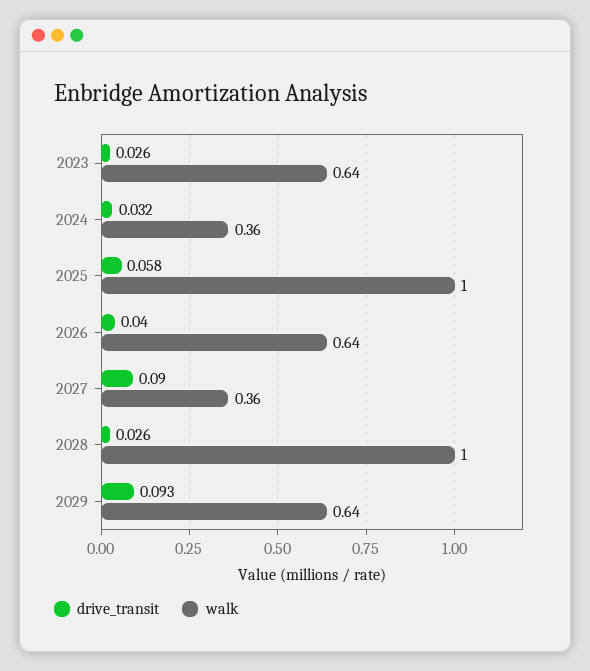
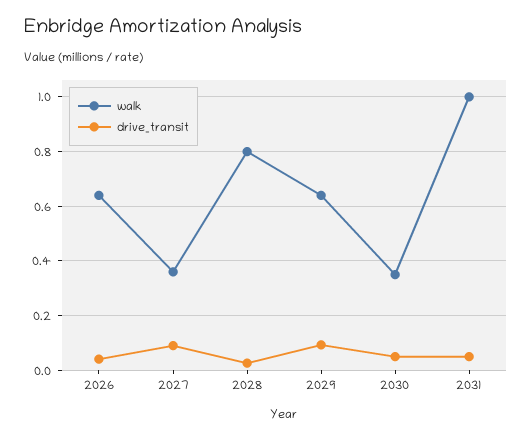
drive_transit, 2023: 0.026 -> none
walk, 2023: 0.64 -> none
drive_transit, 2024: 0.032 -> none
walk, 2024: 0.36 -> none
drive_transit, 2025: 0.058 -> none
walk, 2025: 1 -> none
walk, 2028: 1 -> 0.8
walk, 2030: none -> 0.35
drive_transit, 2030: none -> 0.05
walk, 2031: none -> 1
drive_transit, 2031: none -> 0.05

